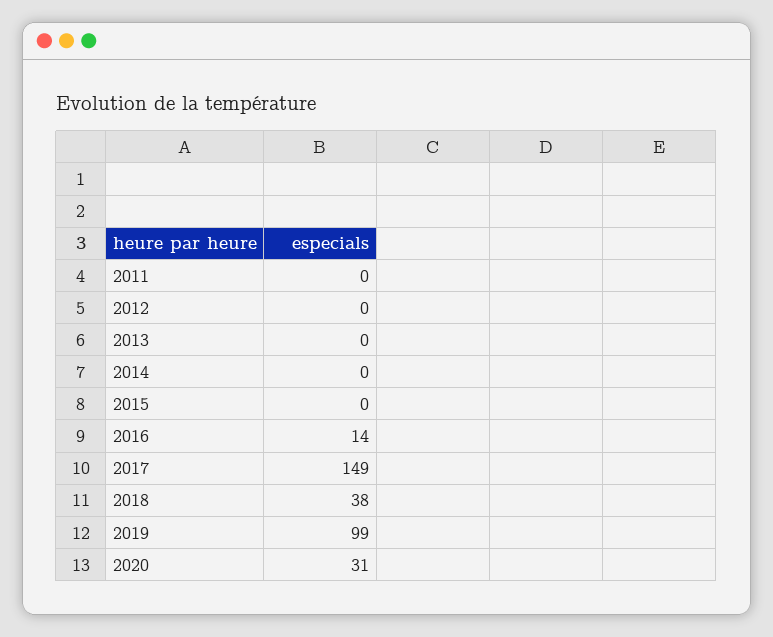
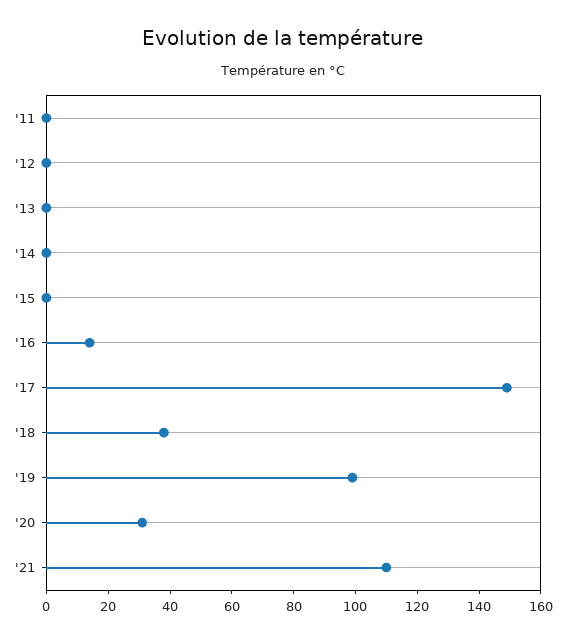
'21: none -> 110

